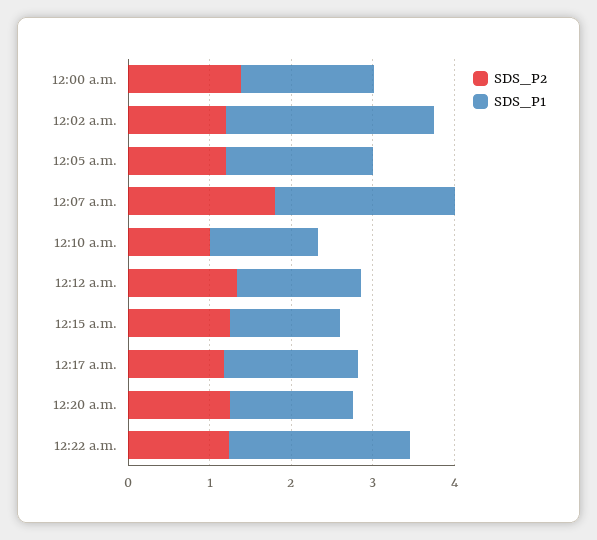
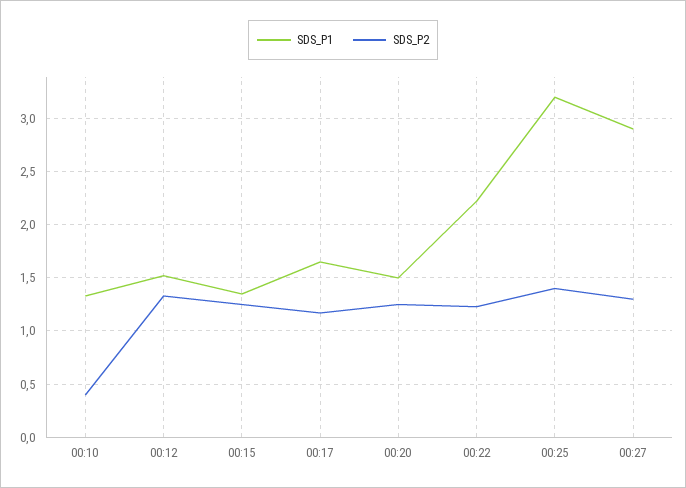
SDS_P2, 12:00 a.m.: 1.4 -> none
SDS_P1, 12:00 a.m.: 1.6 -> none
SDS_P2, 12:02 a.m.: 1.2 -> none
SDS_P1, 12:02 a.m.: 2.6 -> none
SDS_P2, 12:05 a.m.: 1.2 -> none
SDS_P1, 12:05 a.m.: 1.8 -> none
SDS_P2, 12:07 a.m.: 1.8 -> none
SDS_P1, 12:07 a.m.: 2.2 -> none
SDS_P2, 12:10 a.m.: 1 -> 0.4
SDS_P1, 00:25: none -> 3.2
SDS_P2, 00:25: none -> 1.4
SDS_P1, 00:27: none -> 2.9
SDS_P2, 00:27: none -> 1.3

